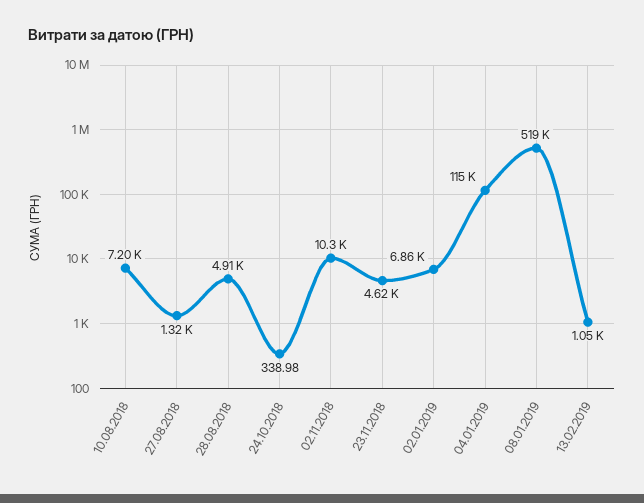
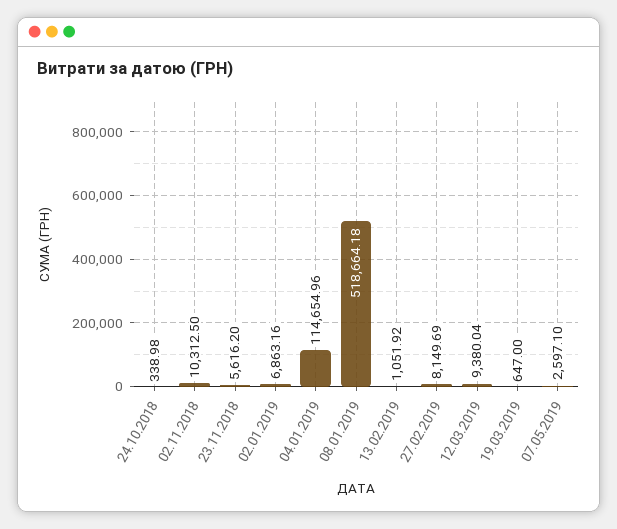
10.08.2018: 7200 -> none
27.08.2018: 1320 -> none
28.08.2018: 4910 -> none
23.11.2018: 4620 -> 5616.2
27.02.2019: none -> 8149.69
12.03.2019: none -> 9380.04
19.03.2019: none -> 647
07.05.2019: none -> 2597.1

